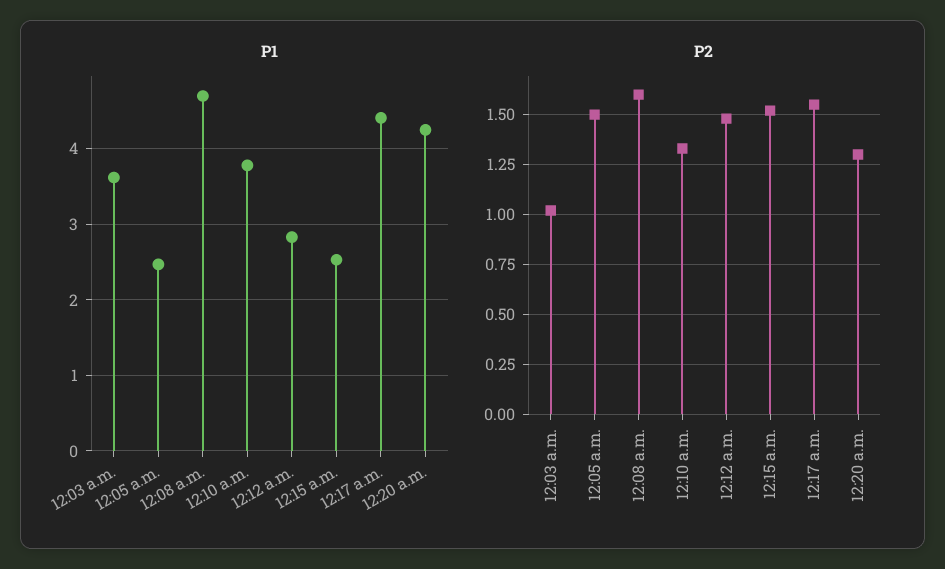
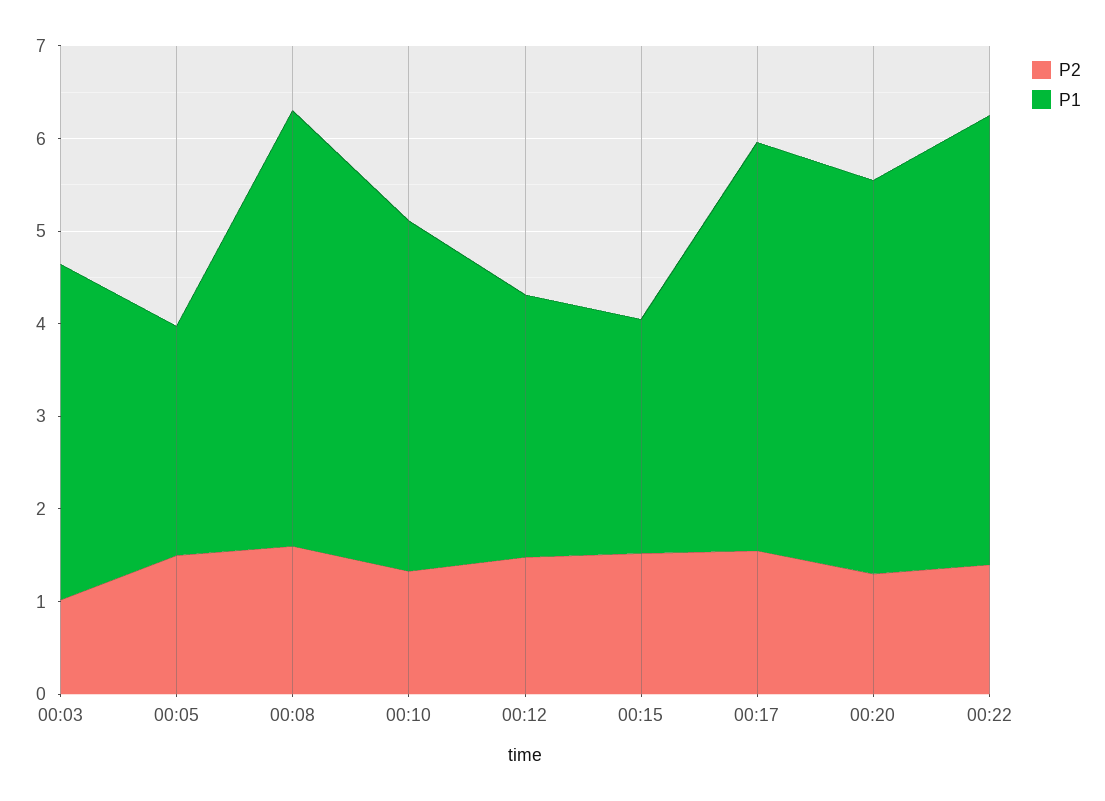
P2, 00:22: none -> 1.4
P1, 00:22: none -> 4.8

